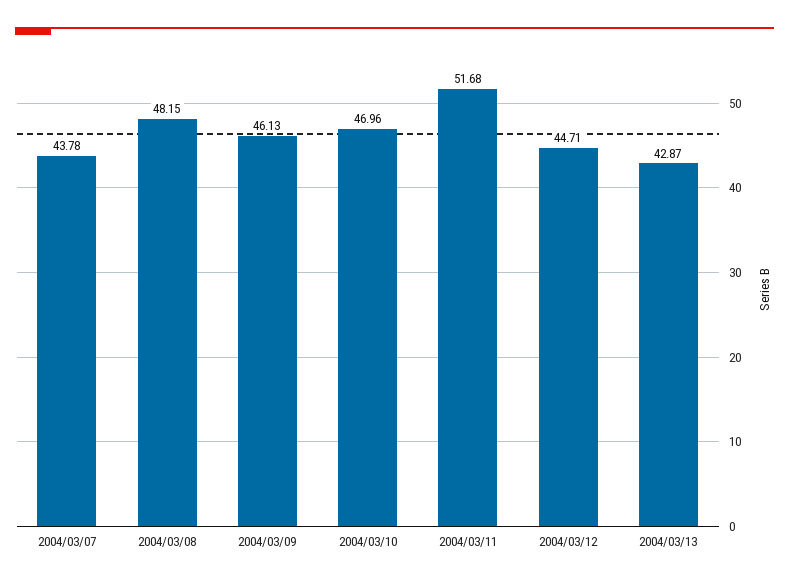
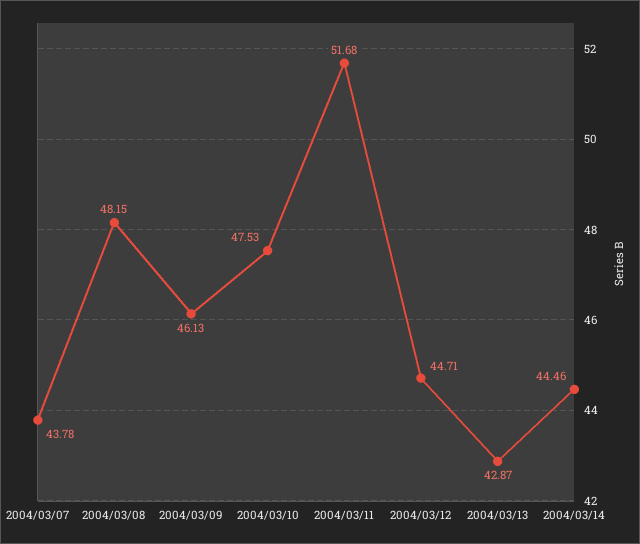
2004/03/10: 46.96 -> 47.53
2004/03/14: none -> 44.46

